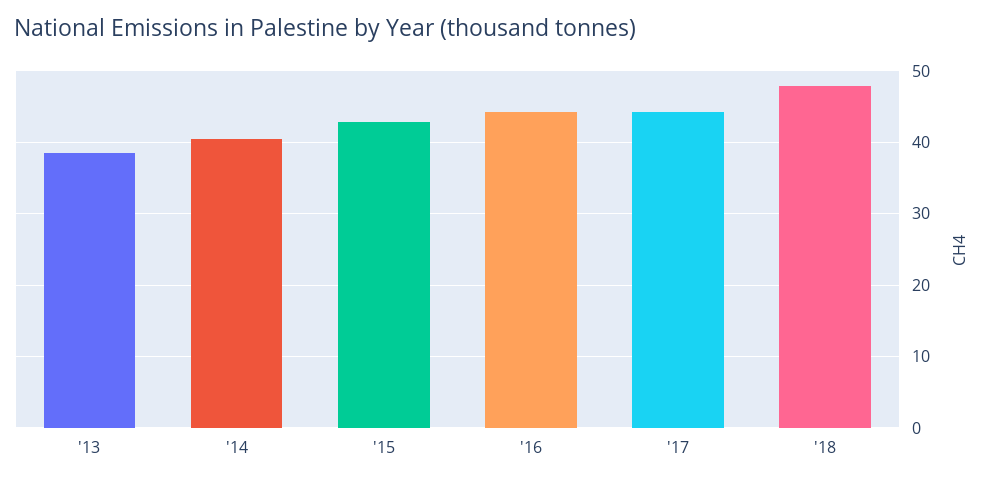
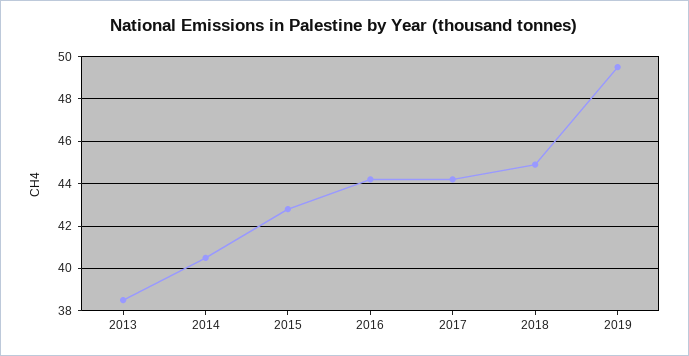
'18: 48 -> 45
2019: none -> 49.5

